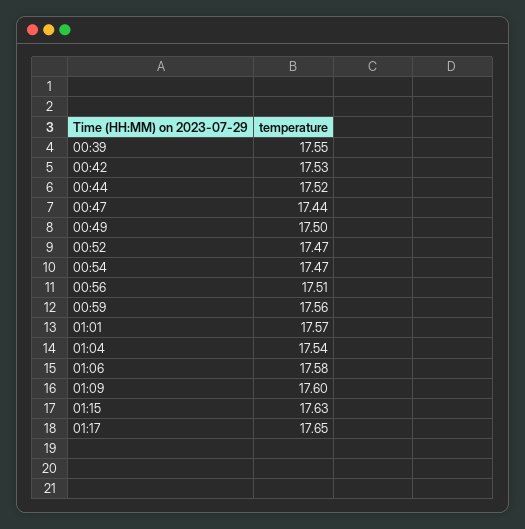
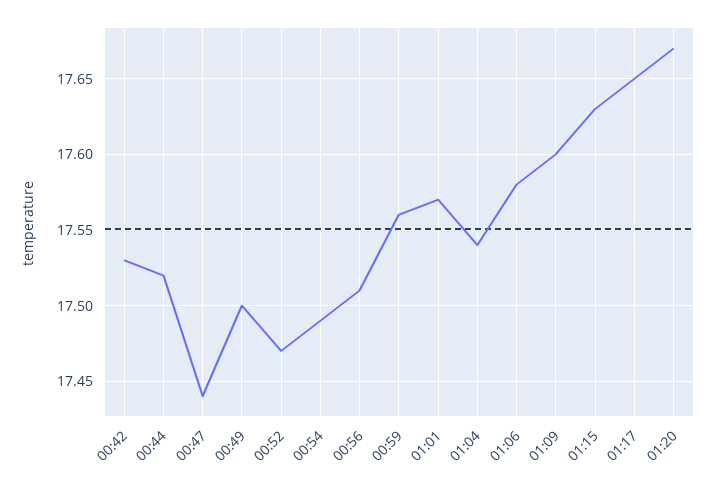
00:39: 17.55 -> none
00:54: 17.47 -> 17.49
01:20: none -> 17.67

